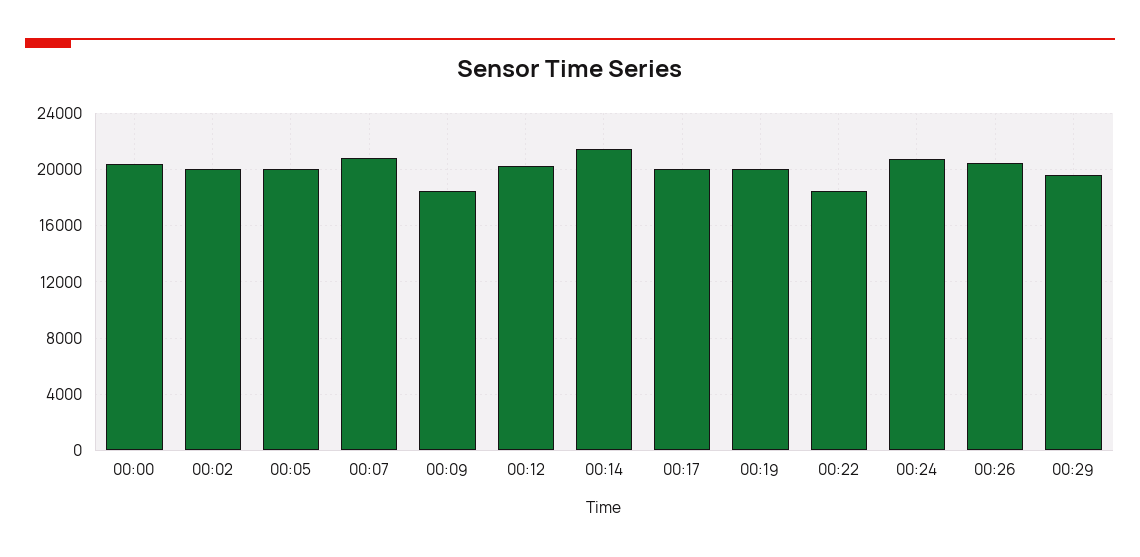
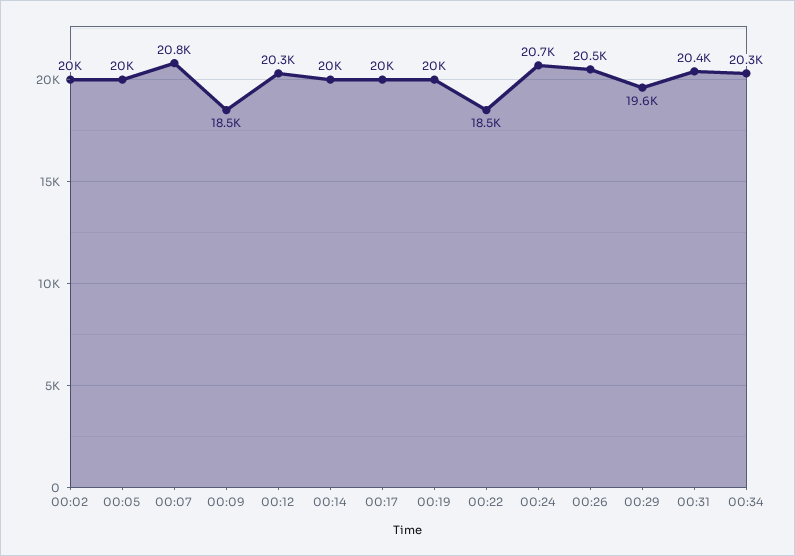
00:00: 20500 -> none
00:14: 21500 -> 20000
00:31: none -> 20400
00:34: none -> 20300

